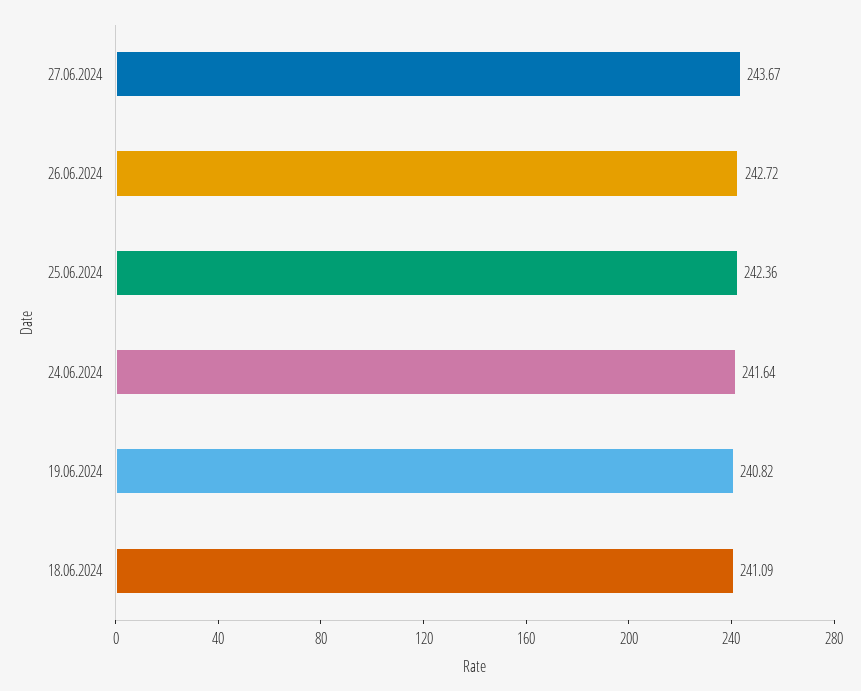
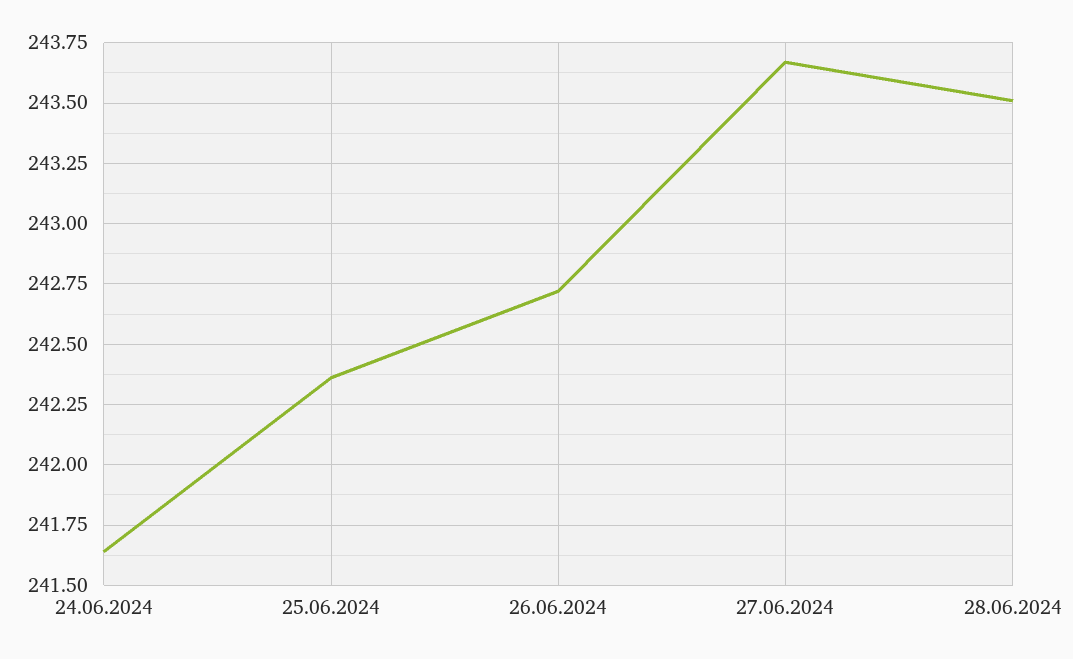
19.06.2024: 240.82 -> none
18.06.2024: 241.09 -> none
28.06.2024: none -> 243.5

